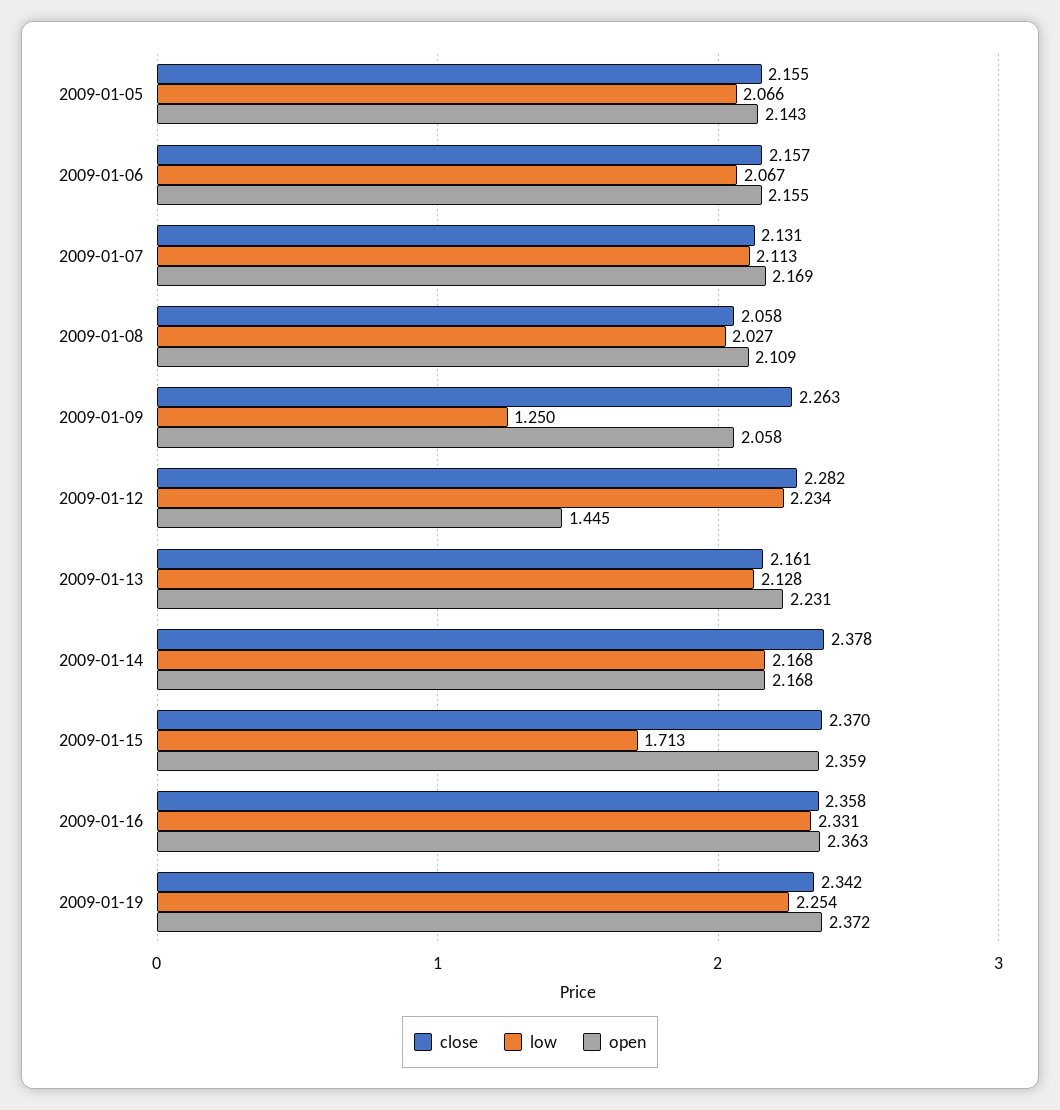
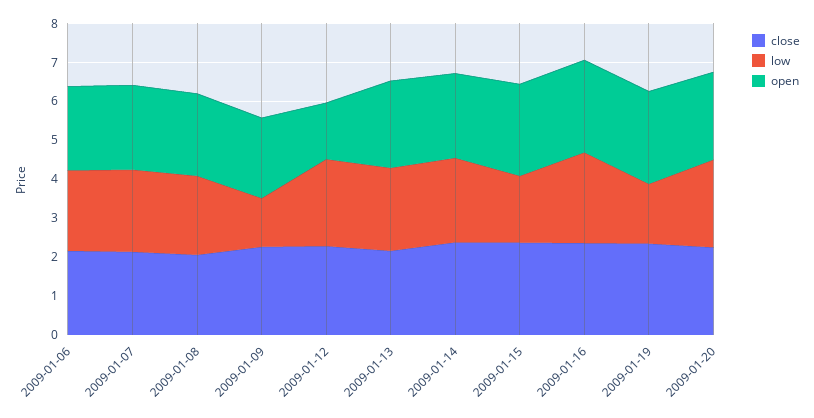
close, 2009-01-05: 2.155 -> none
low, 2009-01-05: 2.066 -> none
open, 2009-01-05: 2.143 -> none
low, 2009-01-19: 2.254 -> 1.5
close, 2009-01-20: none -> 2.25
low, 2009-01-20: none -> 2.25
open, 2009-01-20: none -> 2.25

